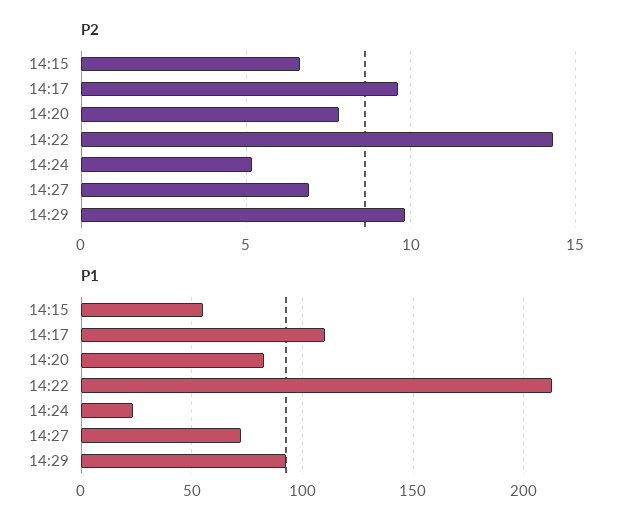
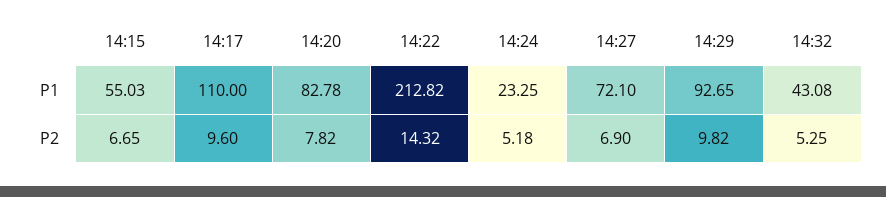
P1, 14:32: none -> 43.08
P2, 14:32: none -> 5.25

